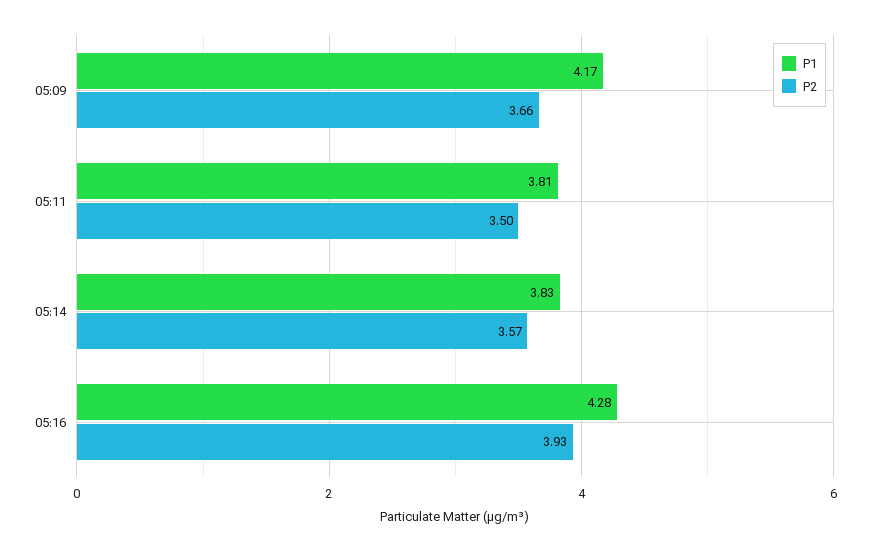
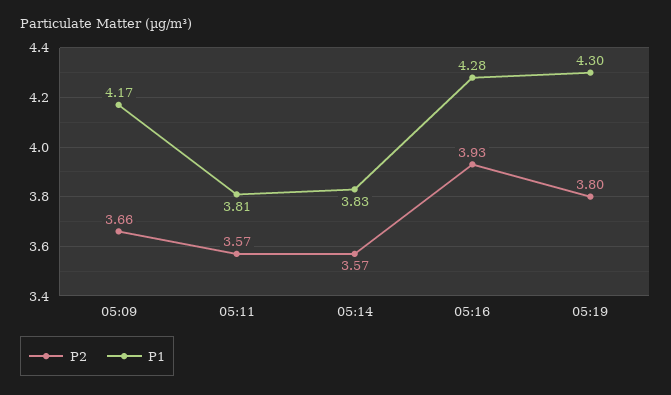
P2, 05:11: 3.5 -> 3.57
P2, 05:19: none -> 3.8
P1, 05:19: none -> 4.3

